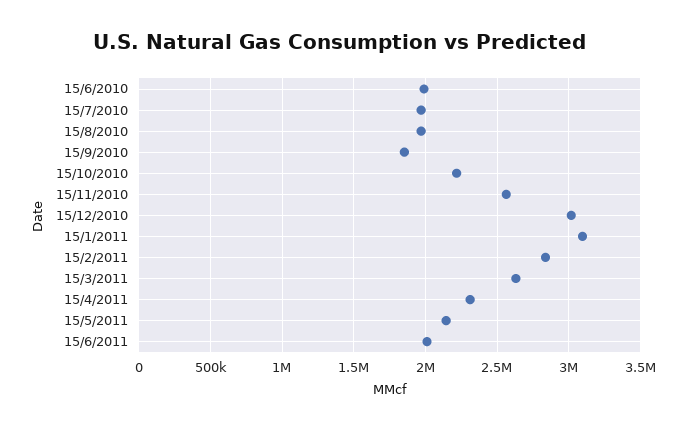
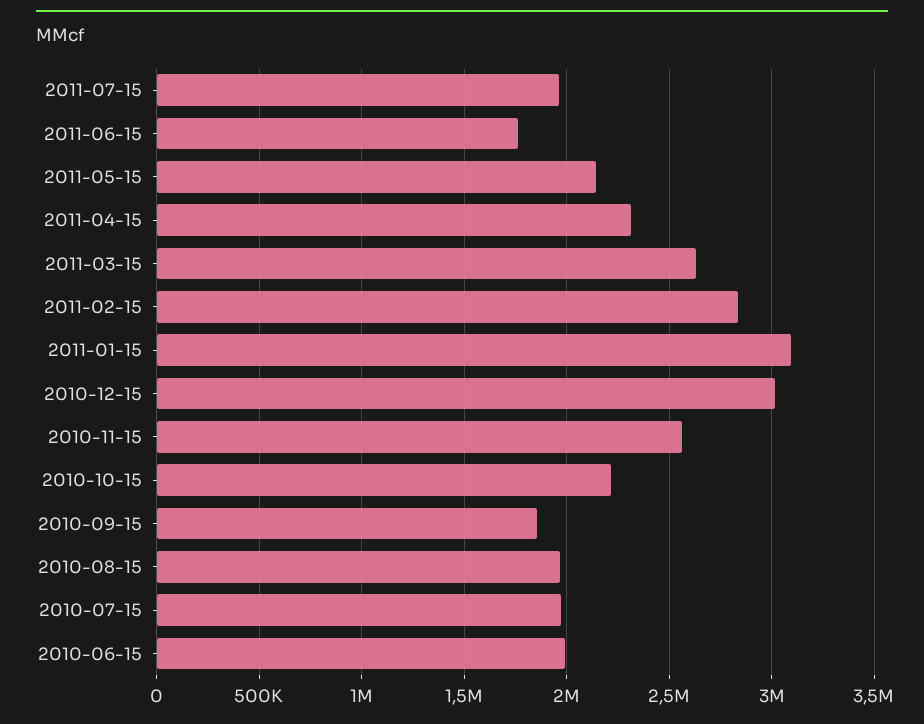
15/6/2011: 2000000 -> 1750000
2011-07-15: none -> 1950000

